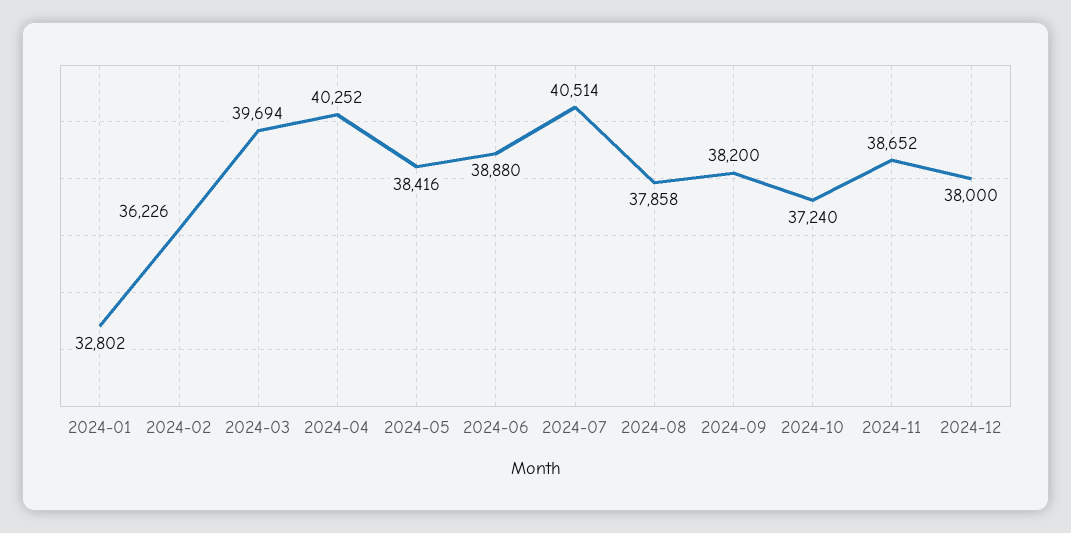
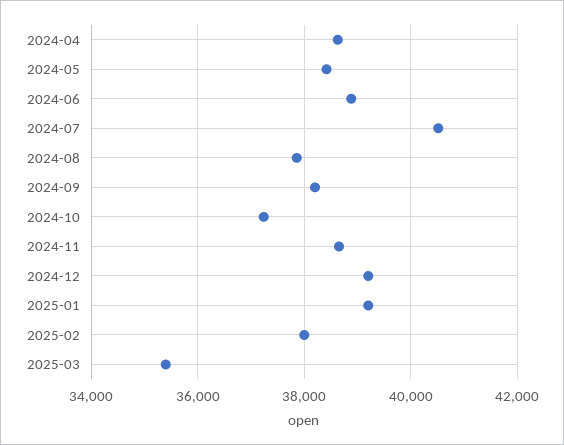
2024-01: 32802 -> none
2024-02: 36226 -> none
2024-03: 39694 -> none
2024-04: 40252 -> 38600
2024-12: 38000 -> 39200
2025-01: none -> 39200
2025-02: none -> 38000
2025-03: none -> 35400

